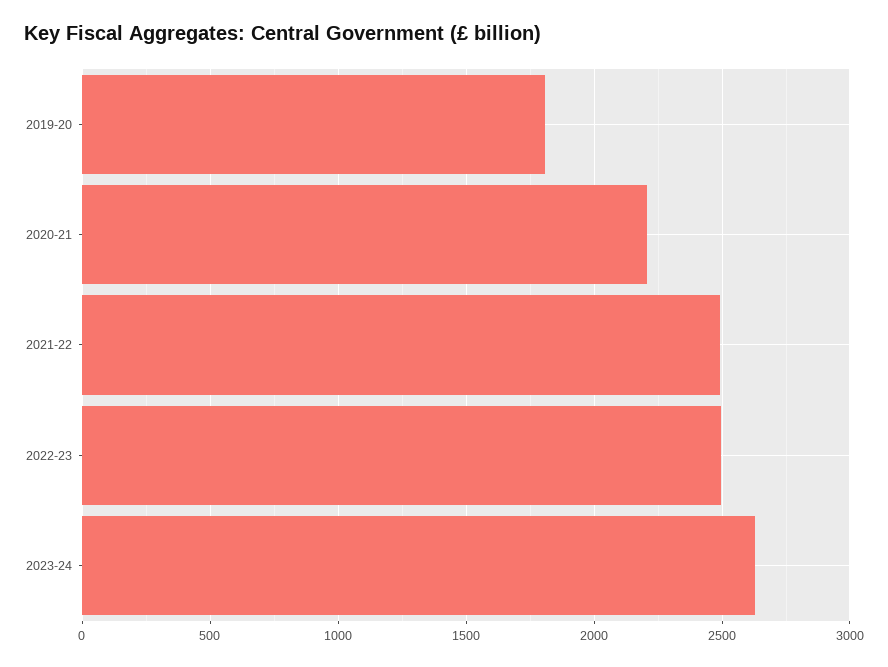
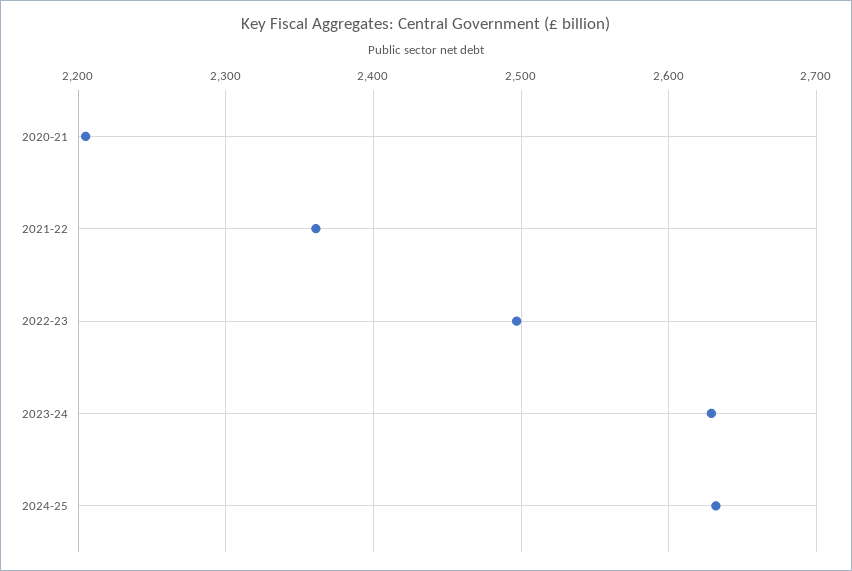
2019-20: 1800 -> none
2021-22: 2500 -> 2360
2024-25: none -> 2630

